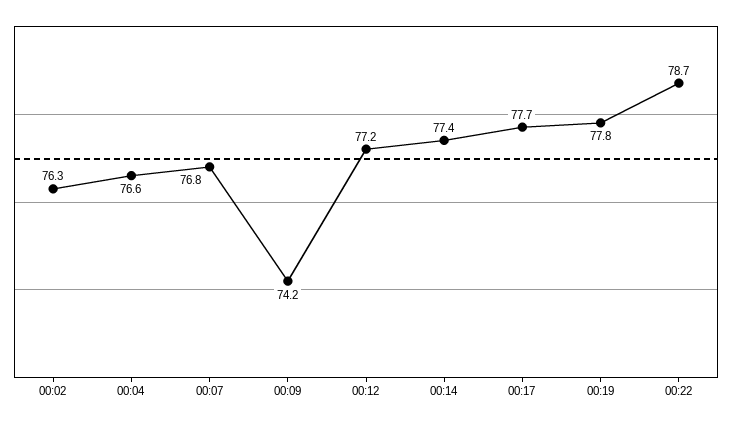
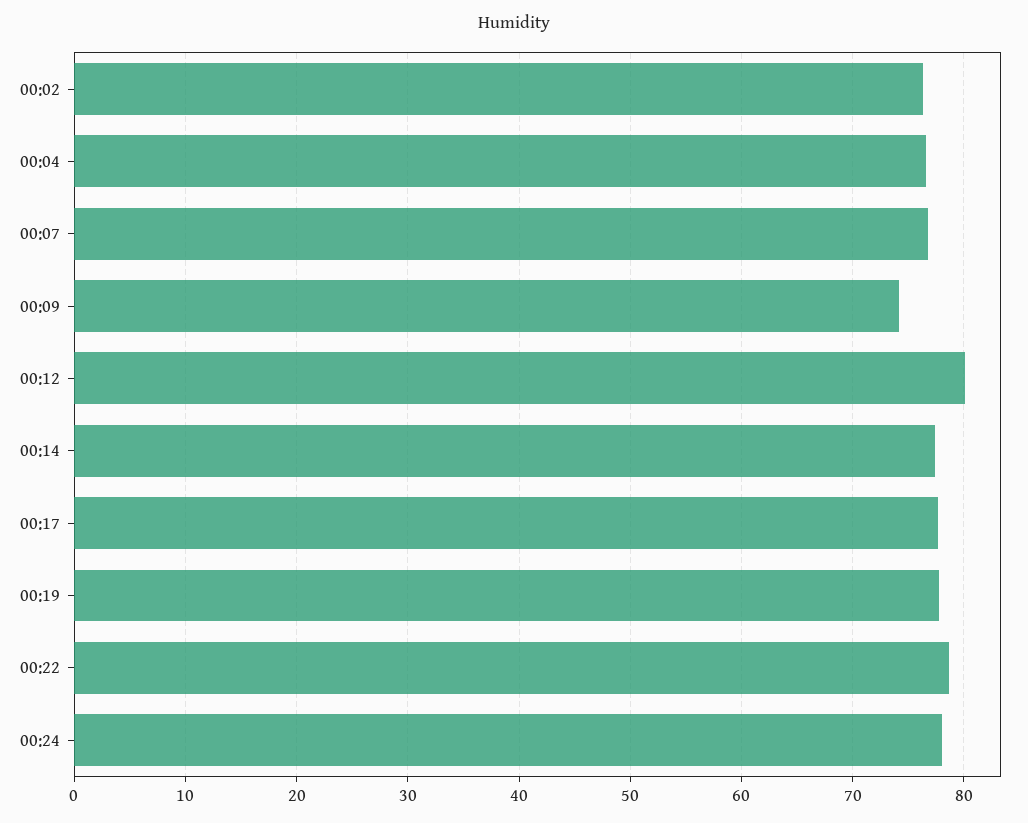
00:12: 77.2 -> 80
00:24: none -> 78

